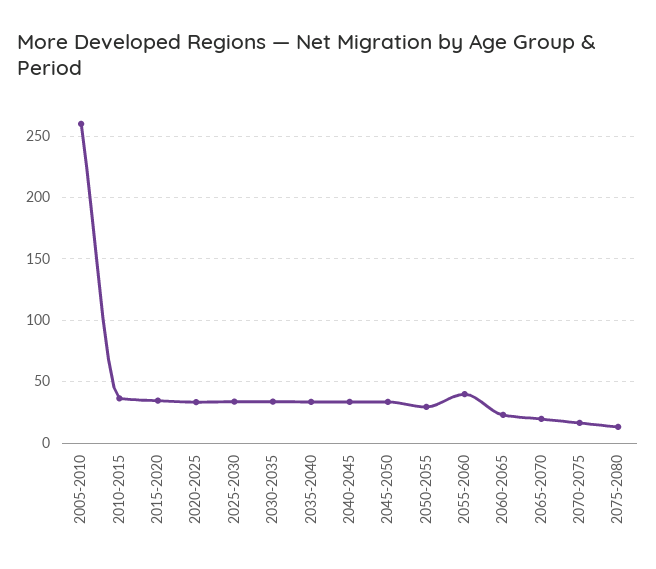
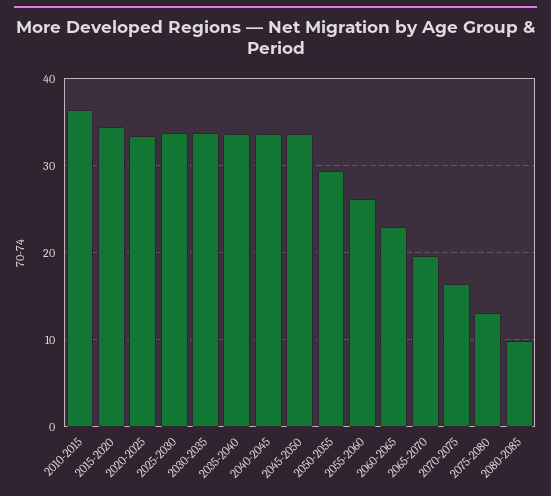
2005-2010: 260 -> none
2055-2060: 40 -> 26
2080-2085: none -> 10

